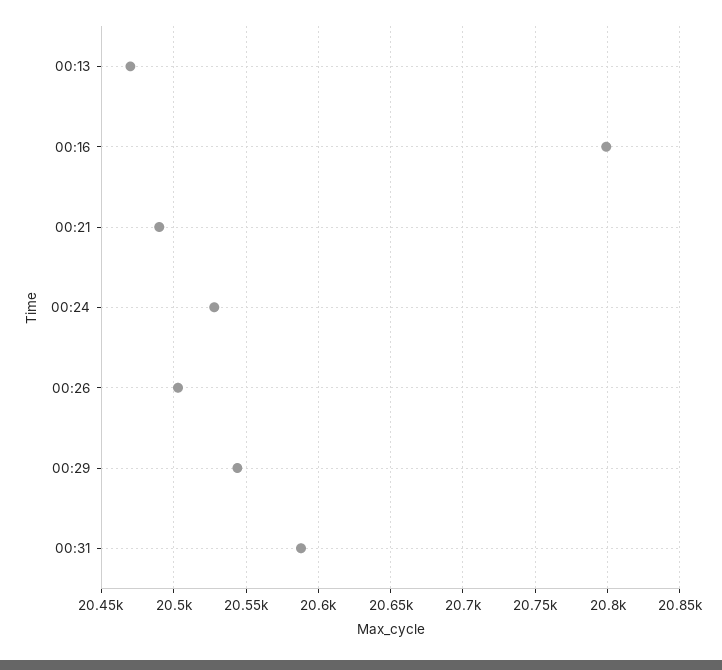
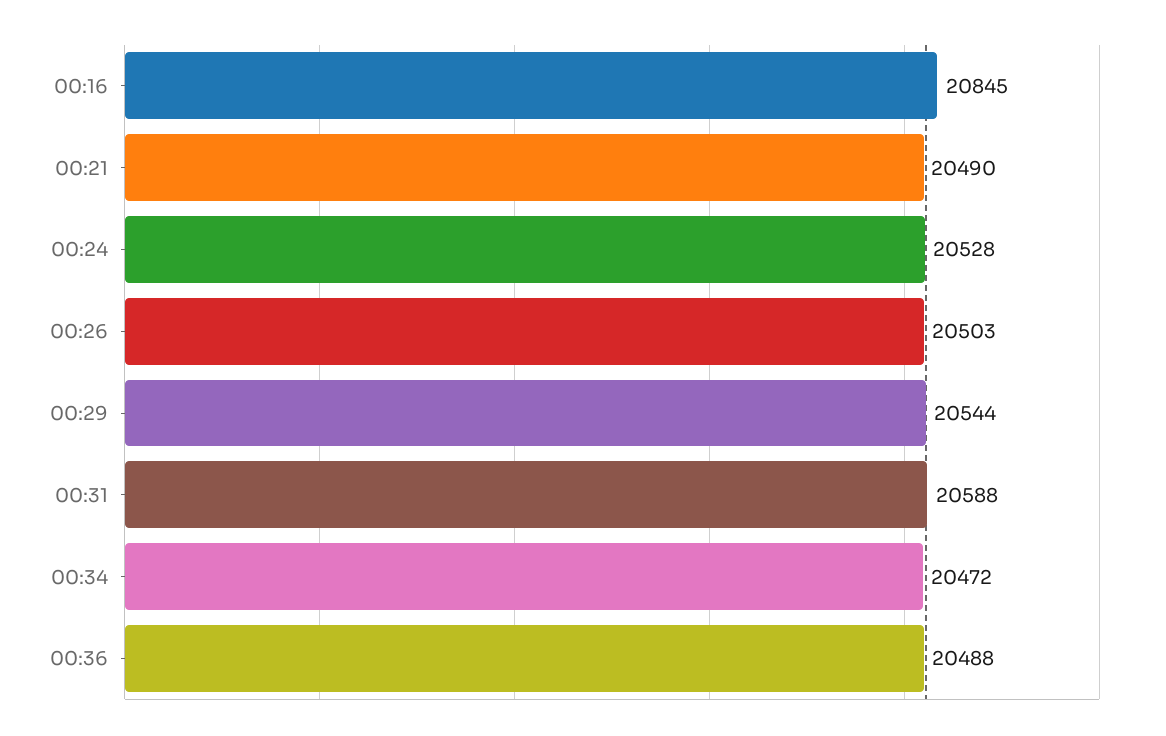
00:13: 20470 -> none
00:16: 20800 -> 20845
00:34: none -> 20472
00:36: none -> 20488

